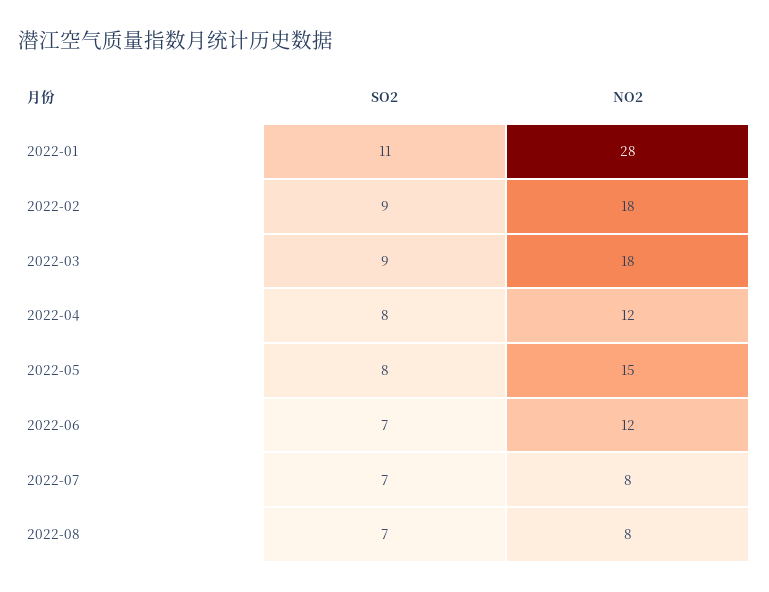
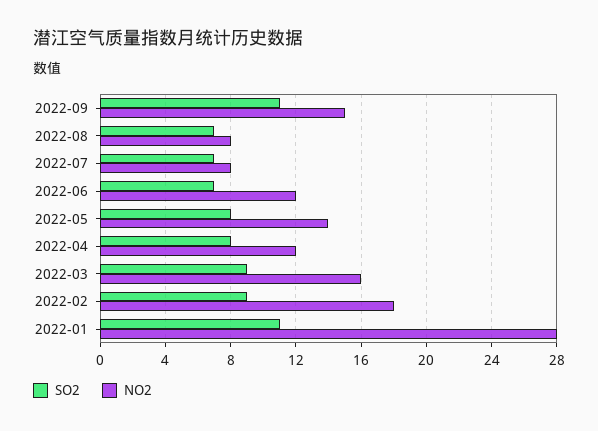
NO2, 2022-03: 18 -> 16
NO2, 2022-05: 15 -> 14
SO2, 2022-09: none -> 11
NO2, 2022-09: none -> 15

